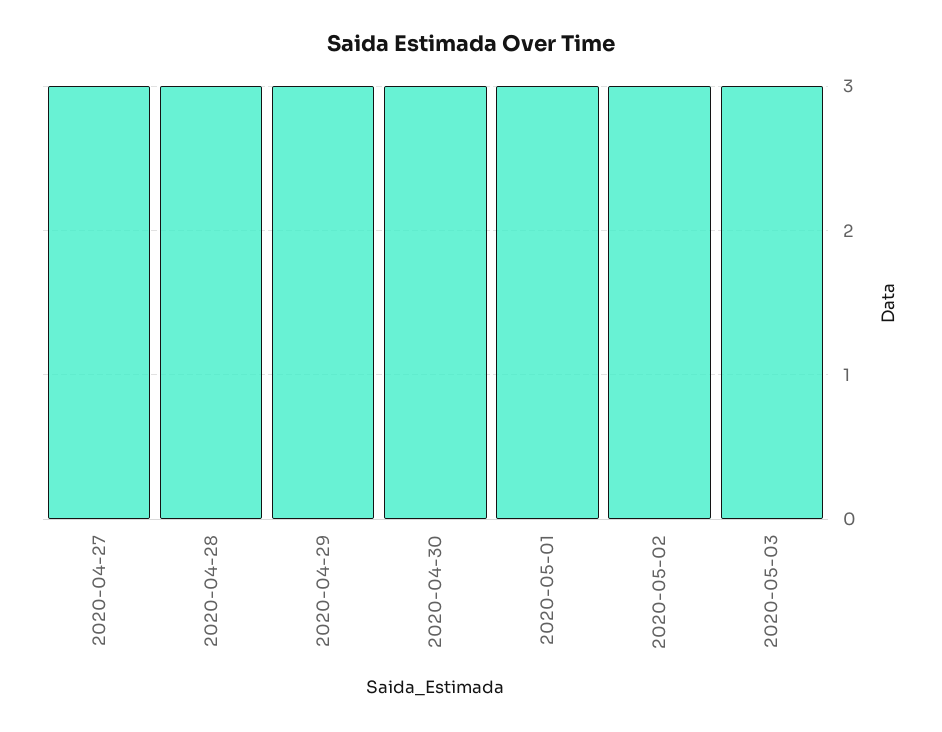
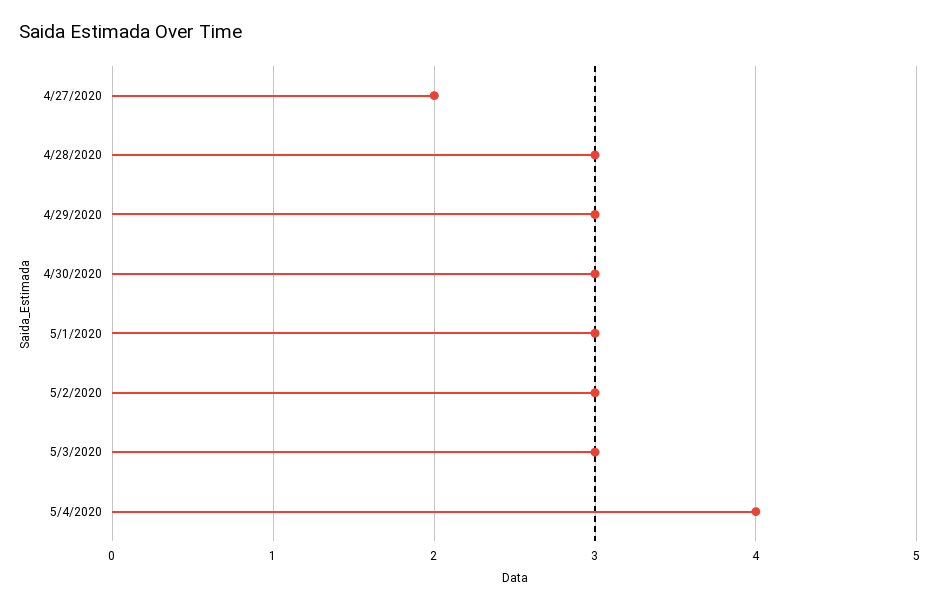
2020-04-27: 3 -> 2
5/4/2020: none -> 4

